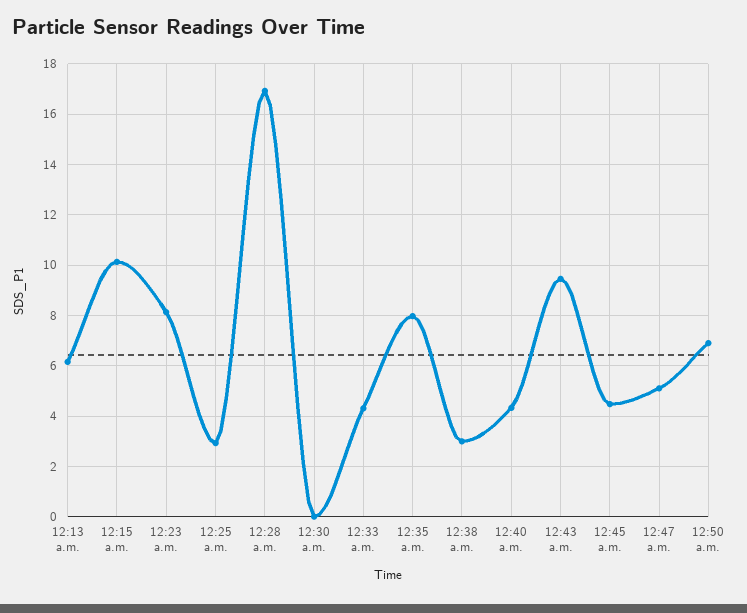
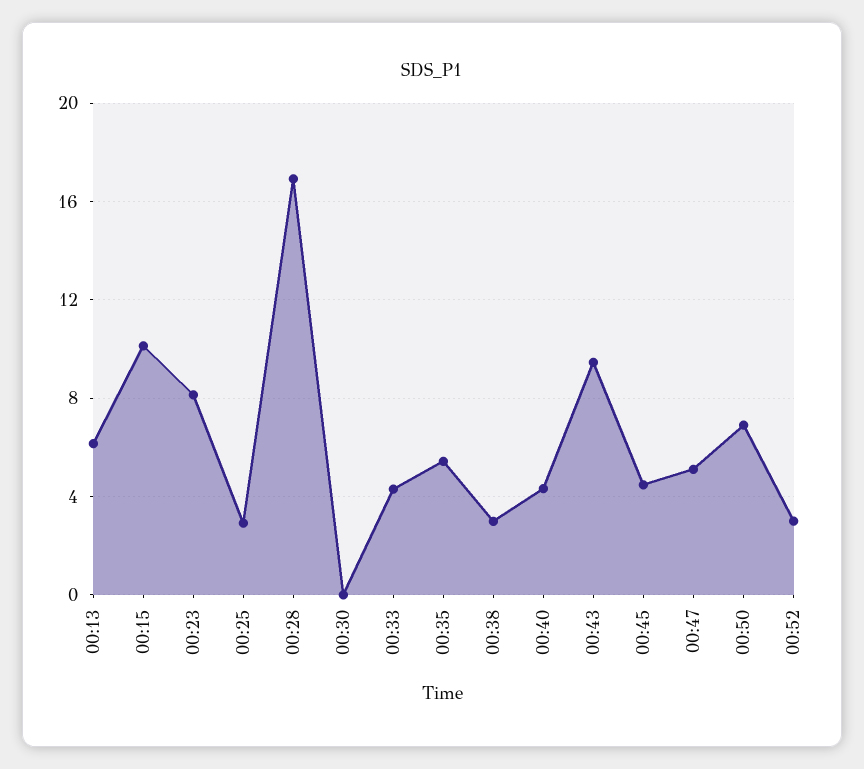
12:35 a.m.: 8 -> 5.5
00:52: none -> 3

